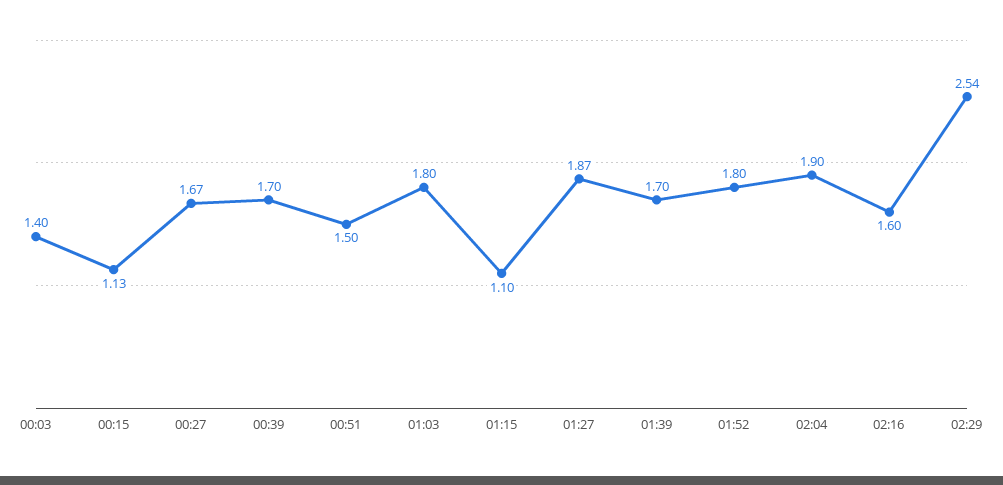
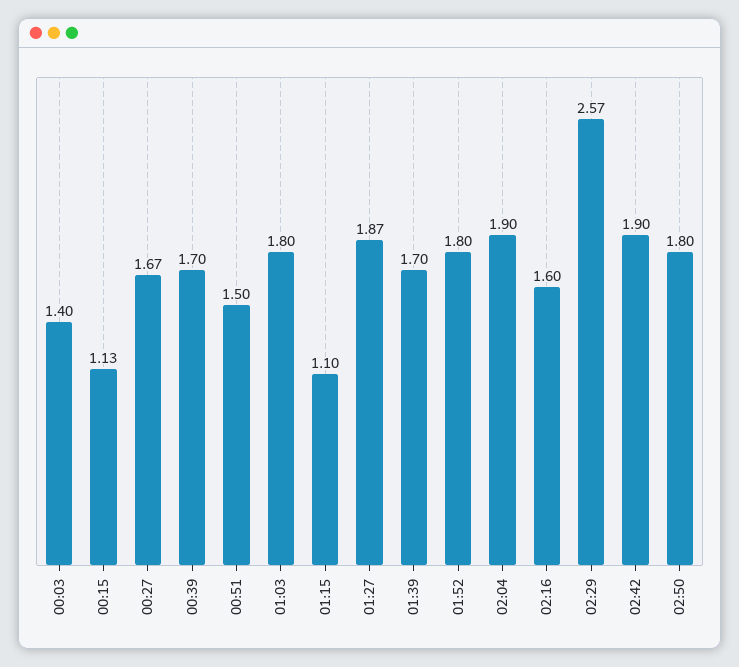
02:29: 2.54 -> 2.57
02:42: none -> 1.9
02:50: none -> 1.8

